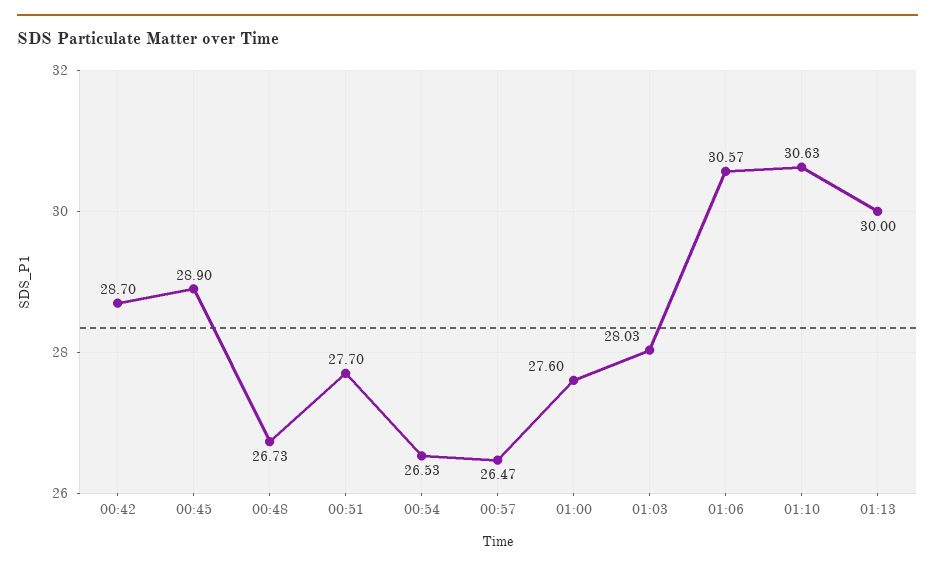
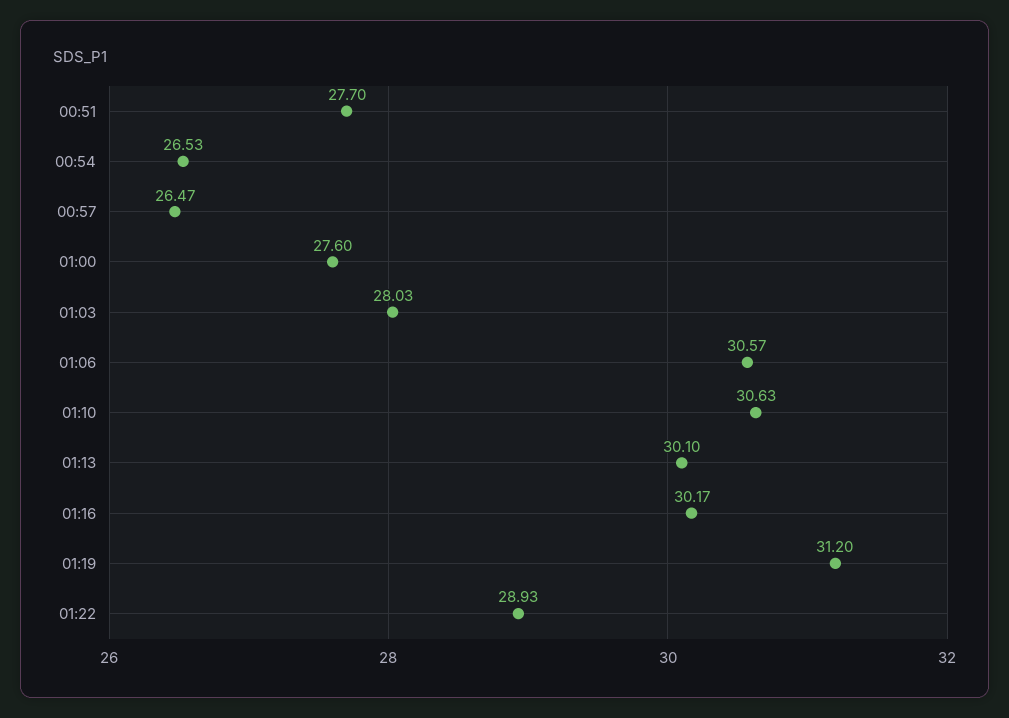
00:42: 28.7 -> none
00:45: 28.9 -> none
00:48: 26.73 -> none
01:13: 30 -> 30.1
01:16: none -> 30.17
01:19: none -> 31.2
01:22: none -> 28.93

